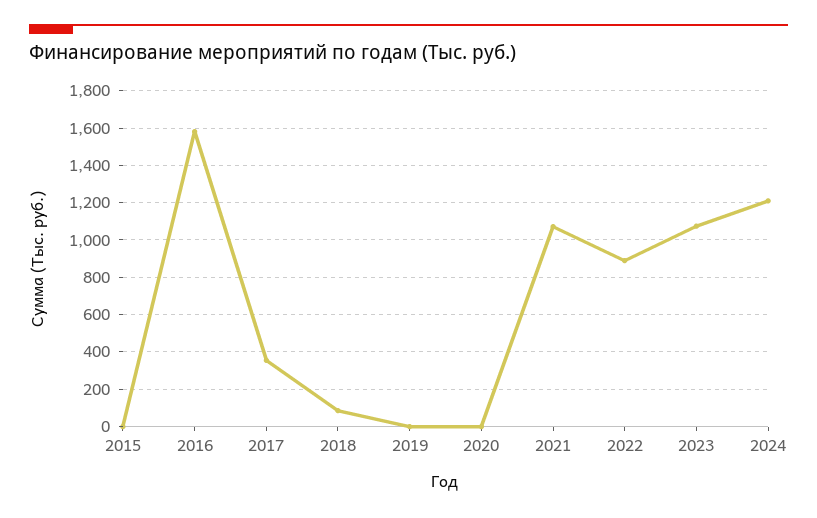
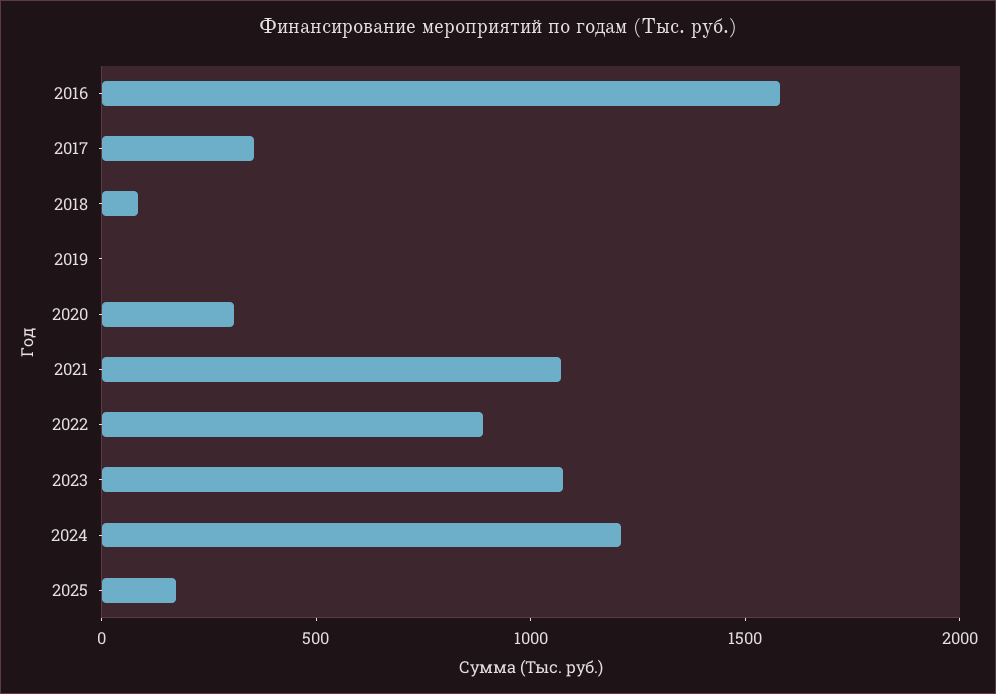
2015: 0 -> none
2020: 0 -> 300
2025: none -> 200

